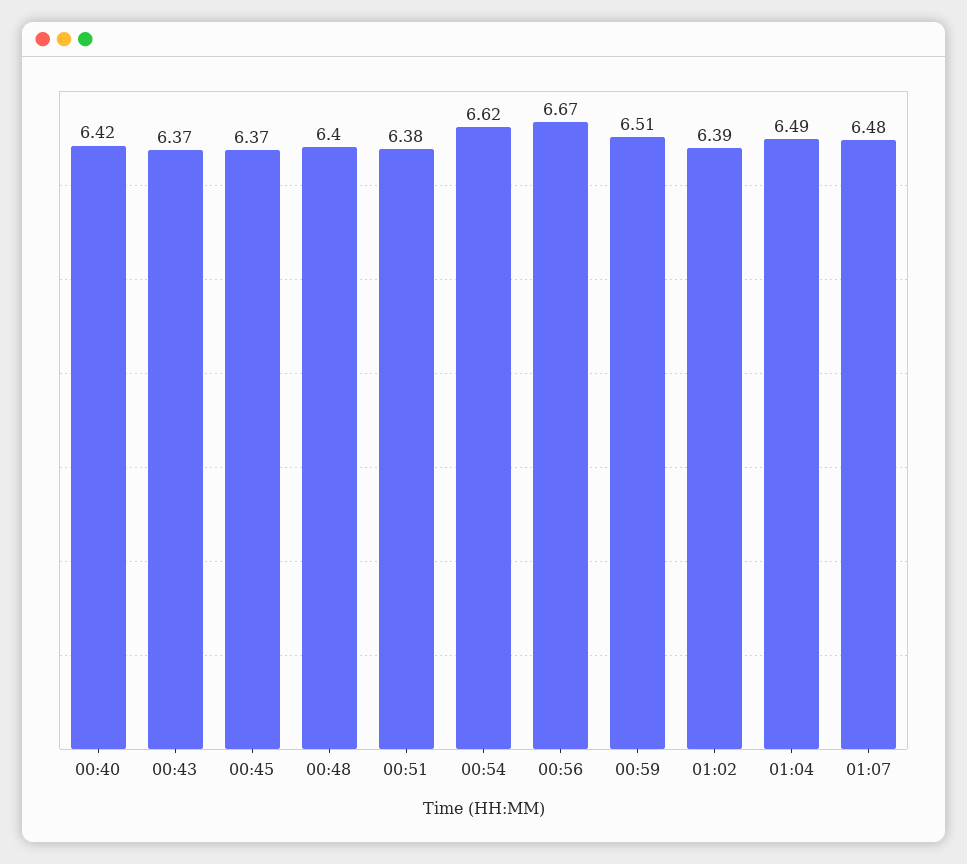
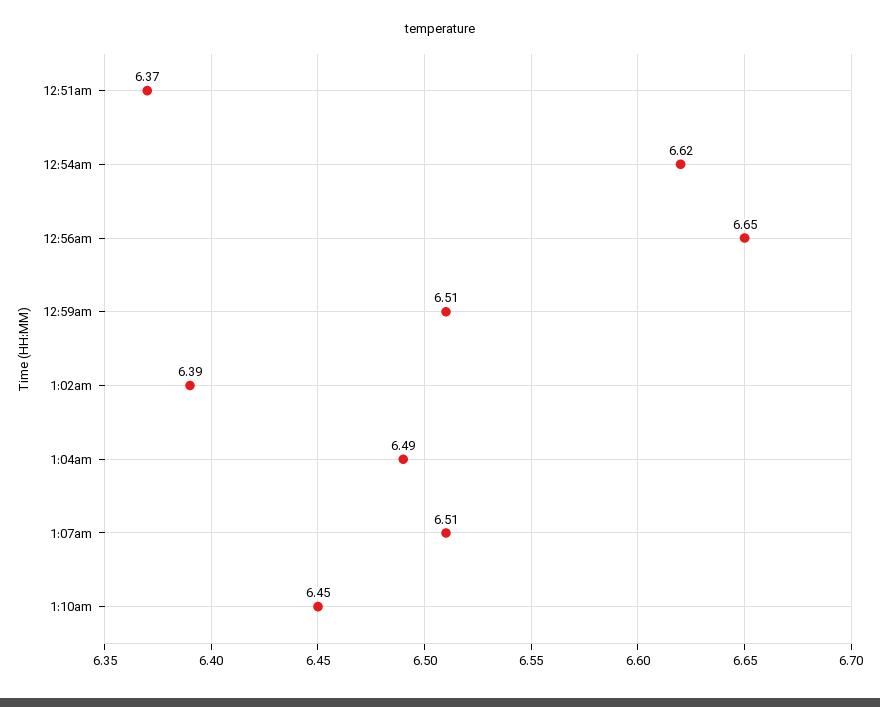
00:40: 6.42 -> none
00:43: 6.37 -> none
00:45: 6.37 -> none
00:48: 6.4 -> none
00:51: 6.38 -> 6.37
00:56: 6.67 -> 6.65
01:07: 6.48 -> 6.51
1:10am: none -> 6.45

